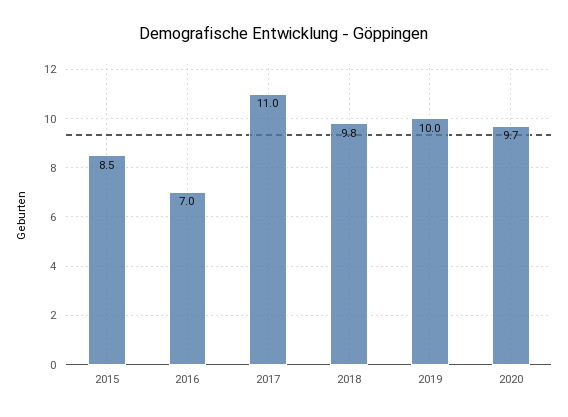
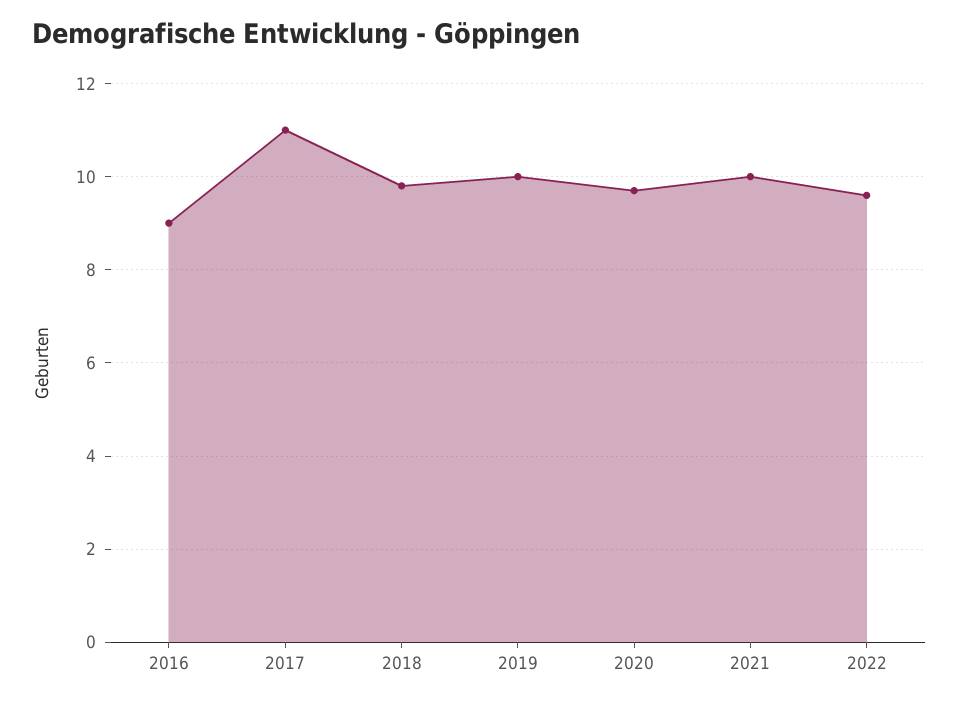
2015: 8.5 -> none
2016: 7 -> 9
2021: none -> 10
2022: none -> 9.5

